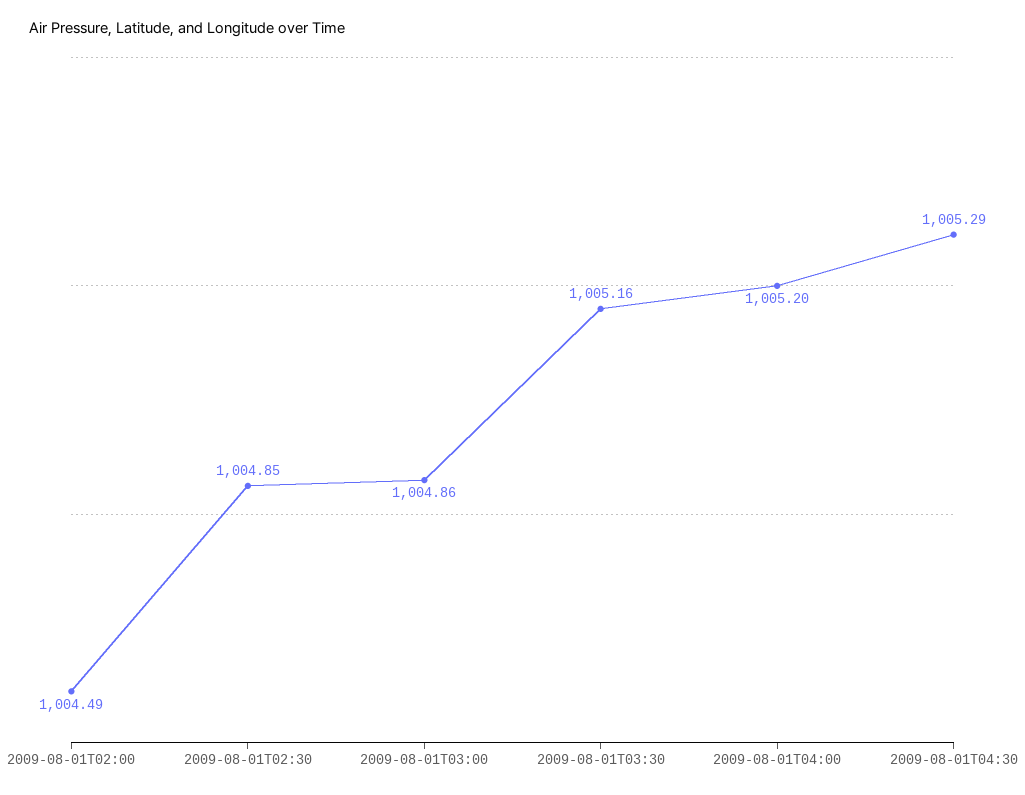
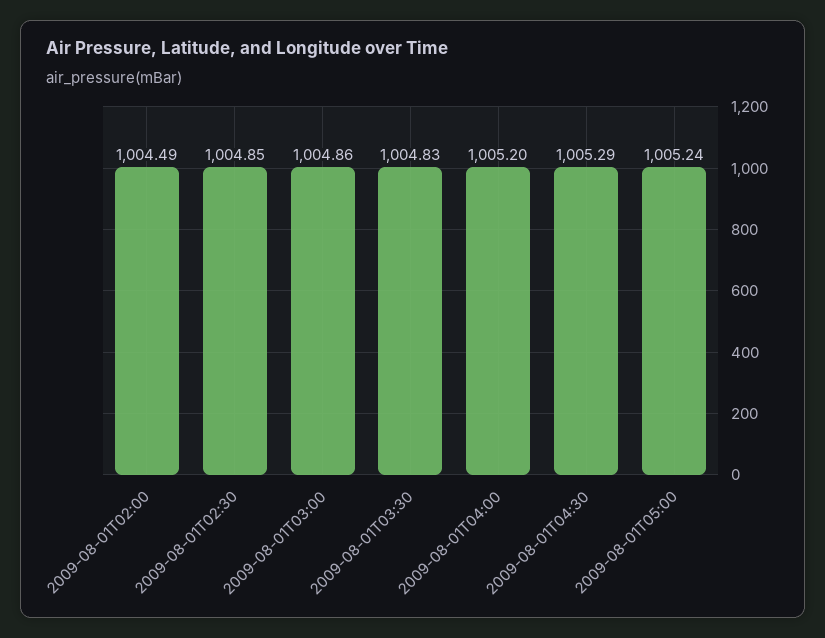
2009-08-01T03:30: 1005.16 -> 1004.83
2009-08-01T05:00: none -> 1005.24

